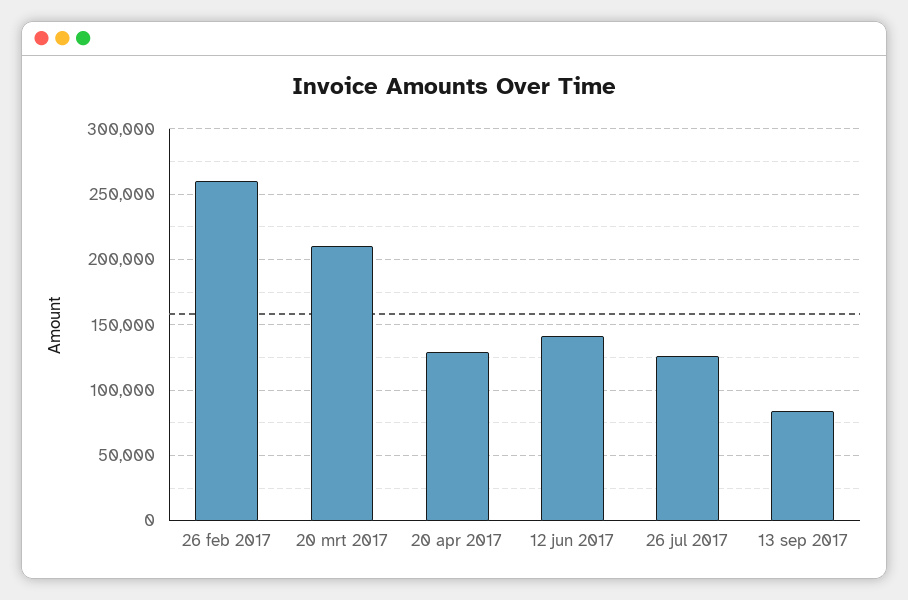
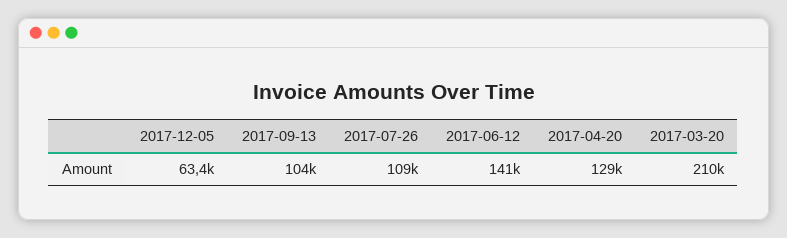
26 feb 2017: 260000 -> none
26 jul 2017: 125000 -> 109000
13 sep 2017: 85000 -> 104000
2017-12-05: none -> 63400

